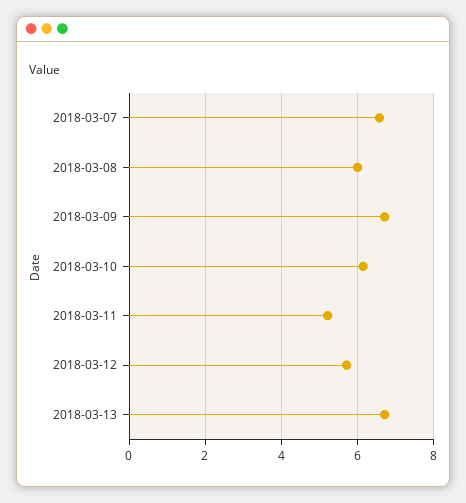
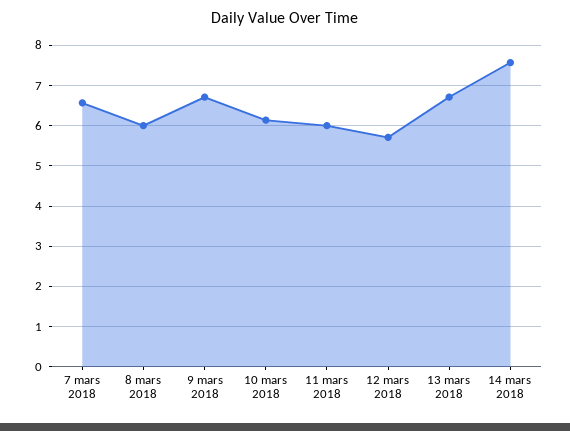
2018-03-11: 5.2 -> 6
14 mars 2018: none -> 7.6

